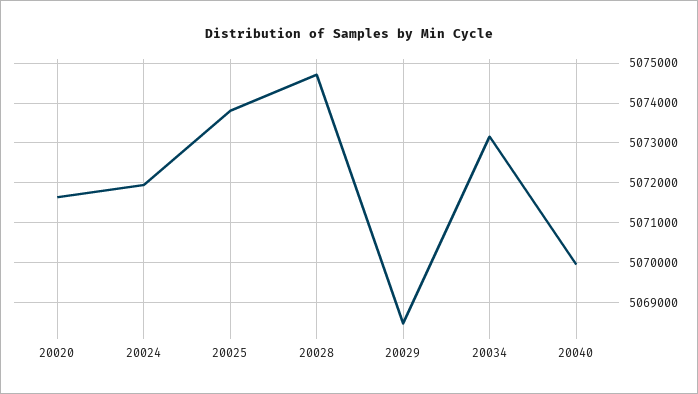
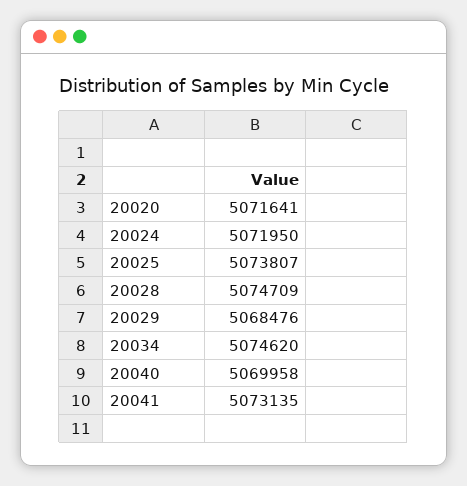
20034: 5073200 -> 5074620
20041: none -> 5073135

